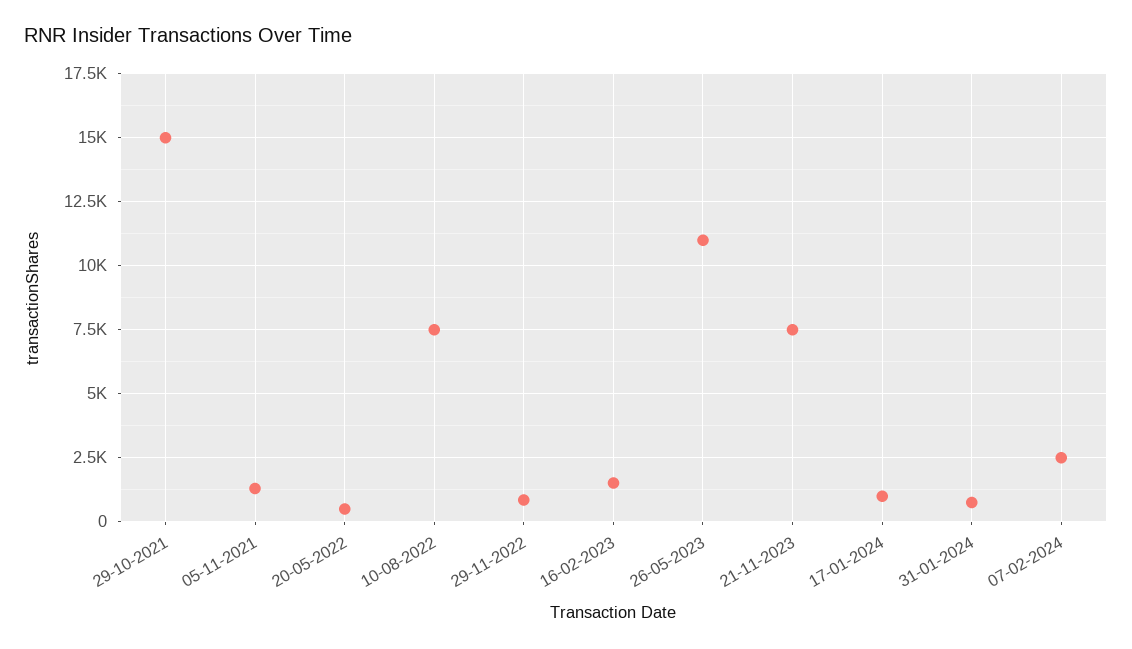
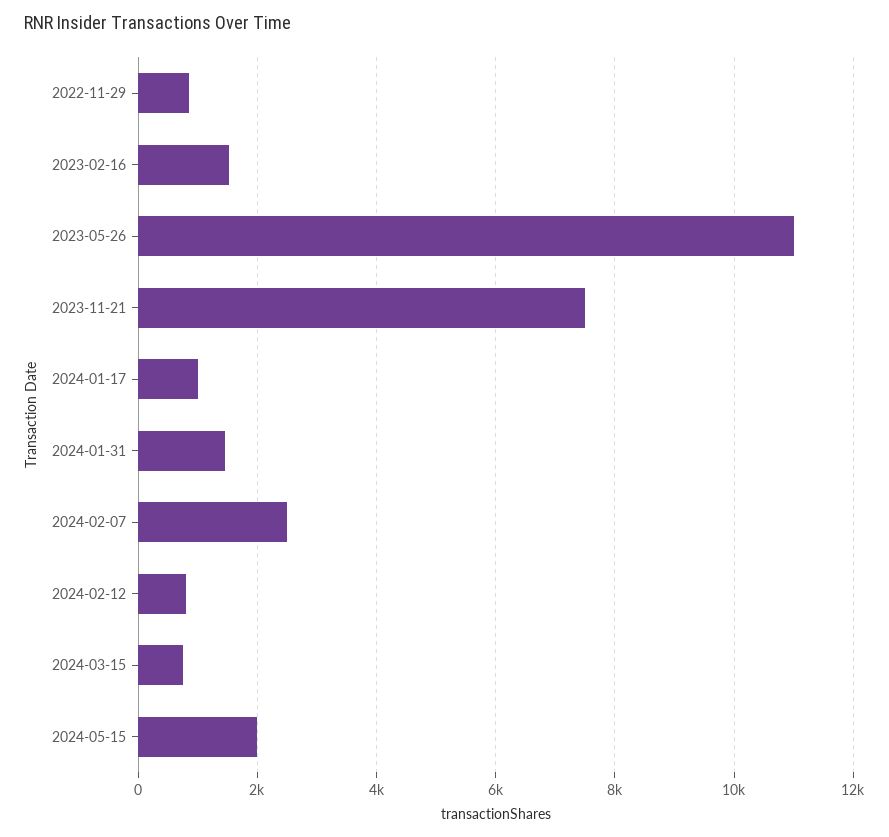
29-10-2021: 15000 -> none
05-11-2021: 1250 -> none
20-05-2022: 500 -> none
10-08-2022: 7500 -> none
31-01-2024: 750 -> 1400
2024-02-12: none -> 800
2024-03-15: none -> 800
2024-05-15: none -> 2000

